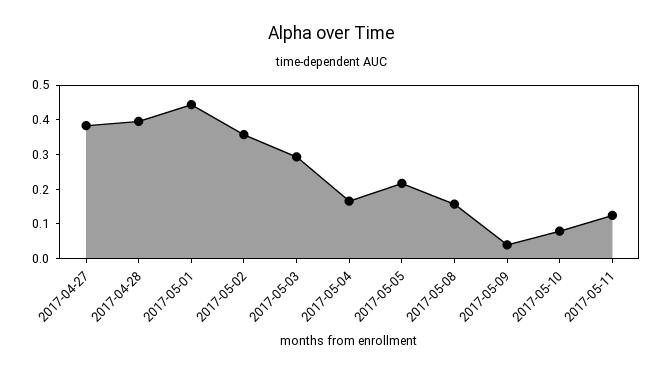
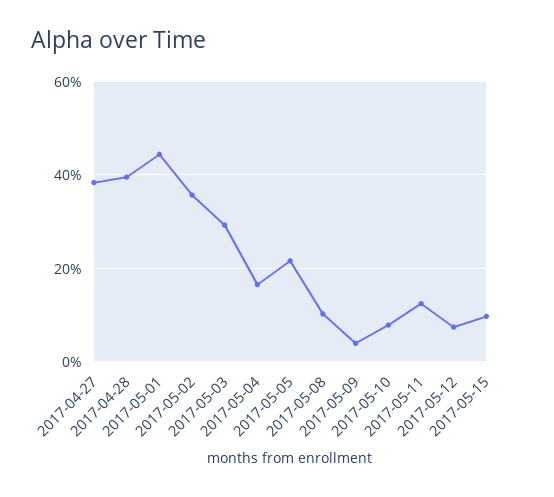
2017-05-08: 0.15 -> 0.1
2017-05-12: none -> 0.08
2017-05-15: none -> 0.1

